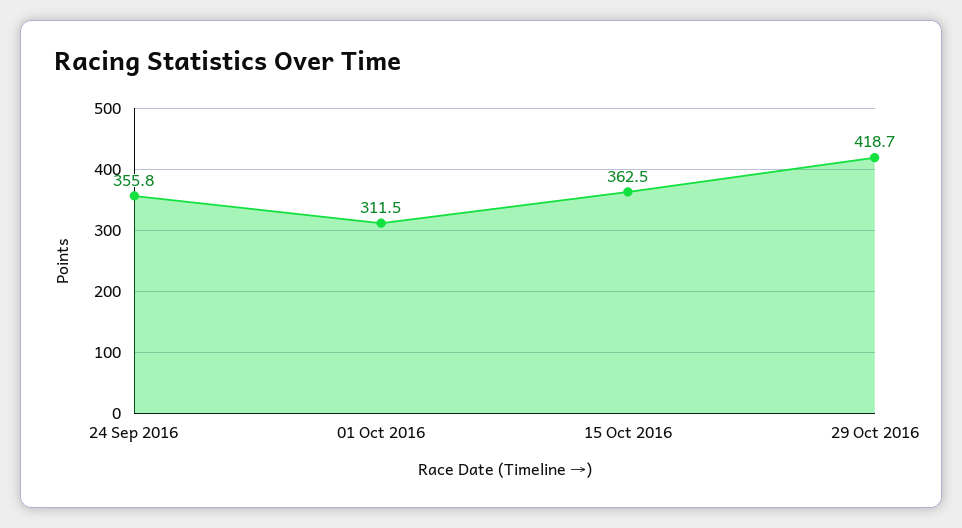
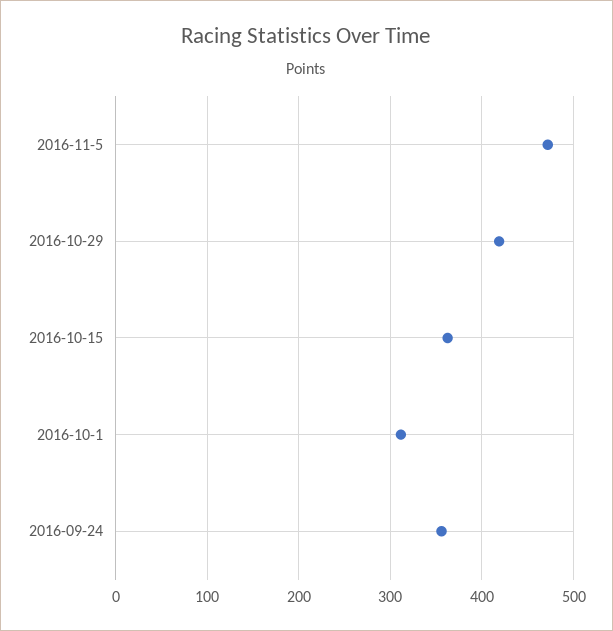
2016-11-5: none -> 470

